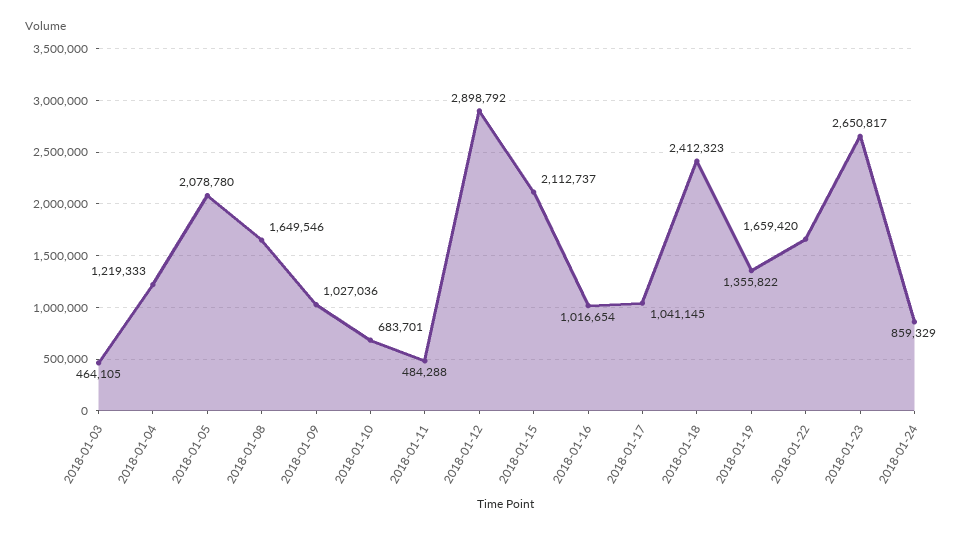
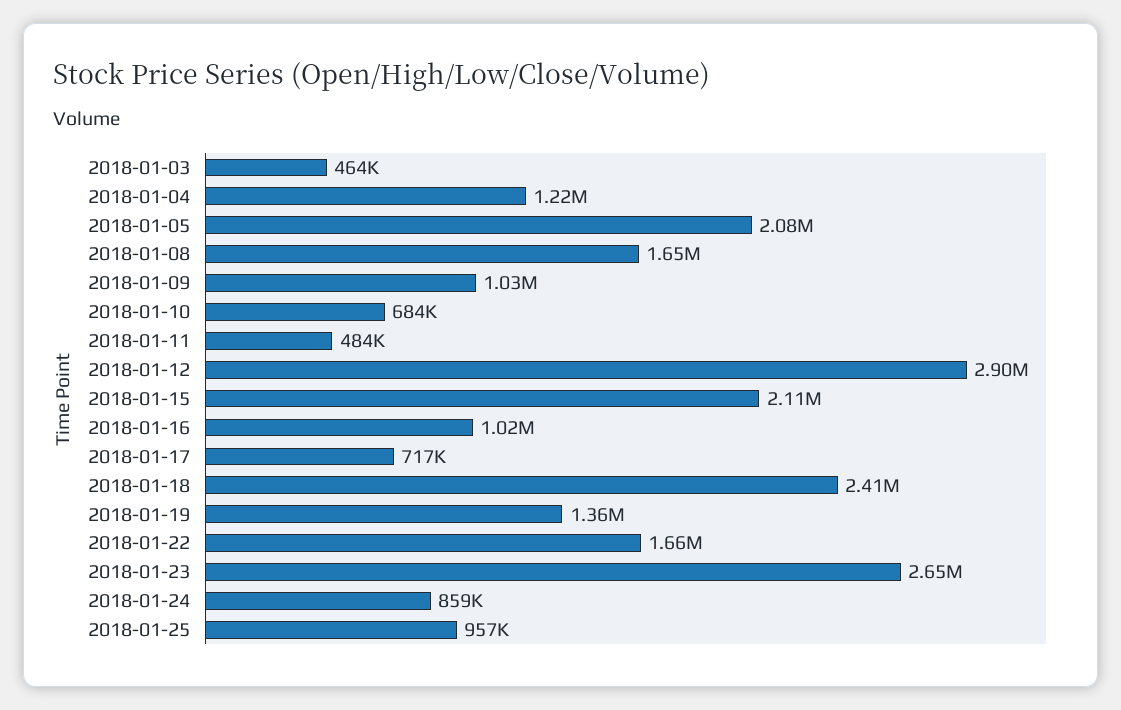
2018-01-17: 1041145 -> 717000
2018-01-25: none -> 957000

